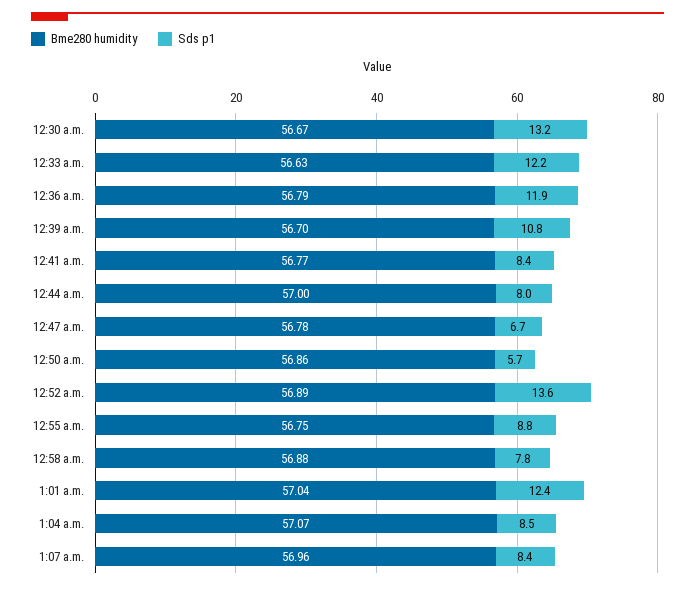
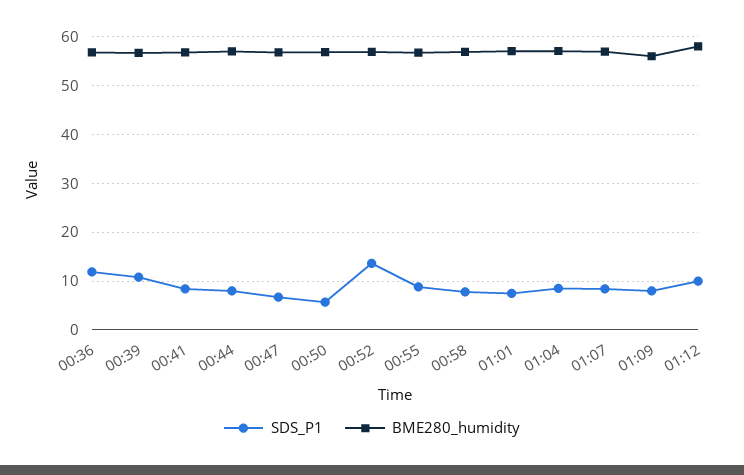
Bme280 humidity, 12:30 a.m.: 56.67 -> none
Sds p1, 12:30 a.m.: 13.2 -> none
Bme280 humidity, 12:33 a.m.: 56.63 -> none
Sds p1, 12:33 a.m.: 12.2 -> none
Sds p1, 1:01 a.m.: 12.4 -> 8
Sds p1, 01:09: none -> 8
Bme280 humidity, 01:09: none -> 56
Sds p1, 01:12: none -> 10
Bme280 humidity, 01:12: none -> 58

